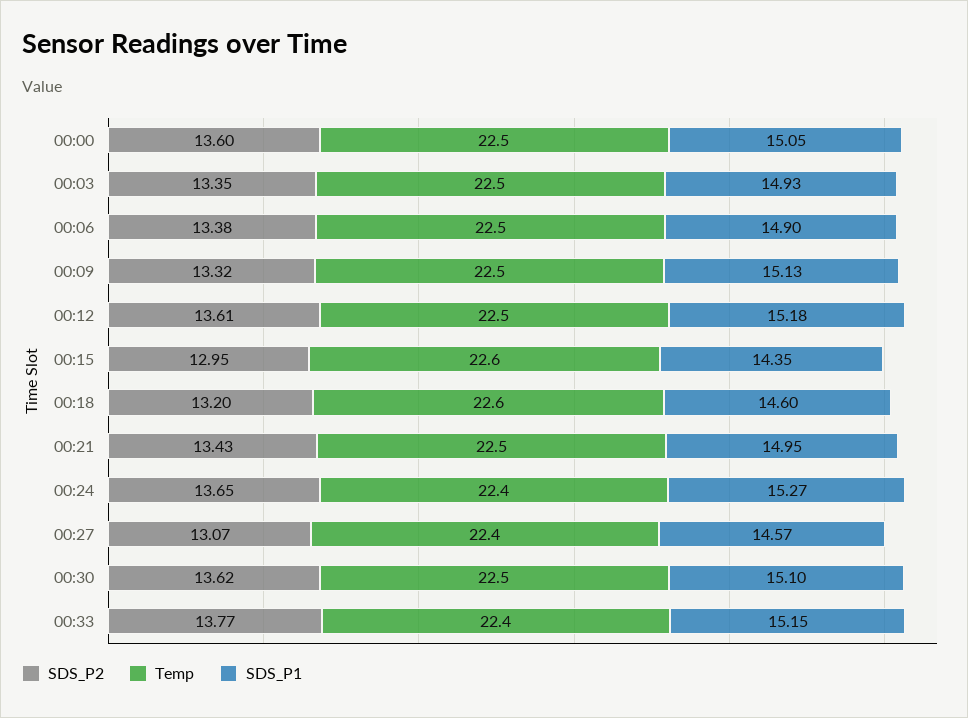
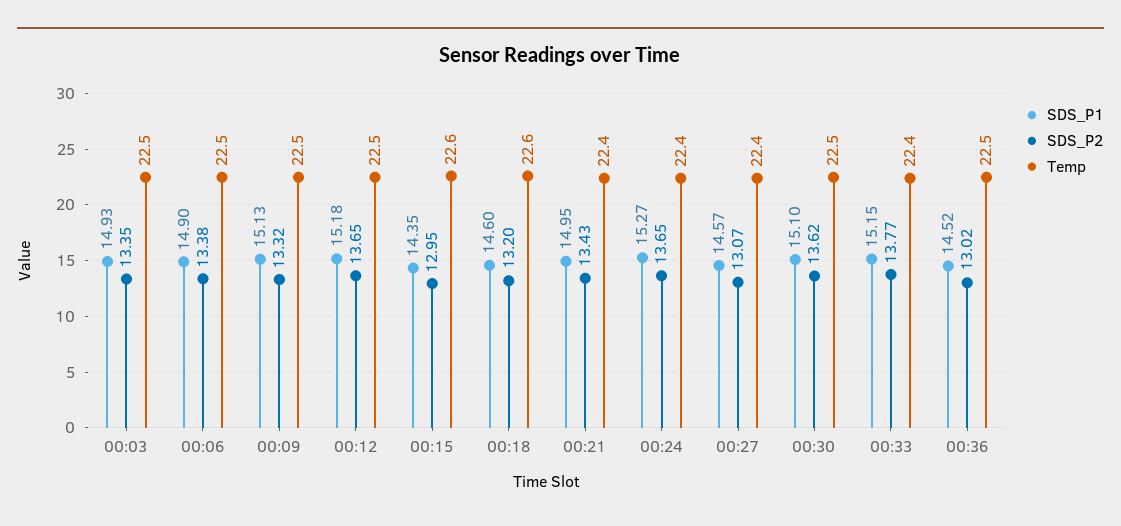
SDS_P2, 00:00: 13.6 -> none
Temp, 00:00: 22.5 -> none
SDS_P1, 00:00: 15.05 -> none
SDS_P2, 00:12: 13.61 -> 13.65
Temp, 00:21: 22.5 -> 22.4
SDS_P1, 00:36: none -> 14.52
SDS_P2, 00:36: none -> 13.02
Temp, 00:36: none -> 22.5

